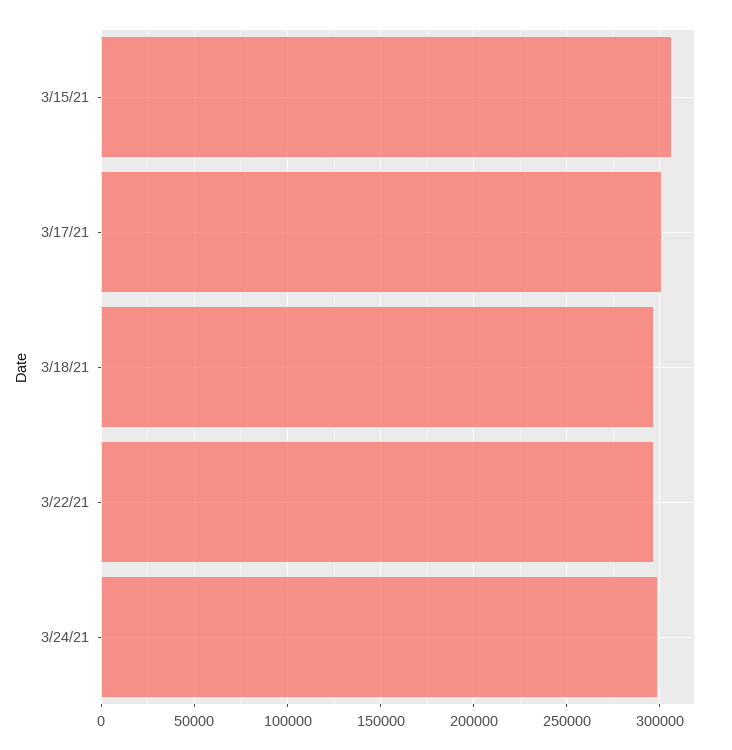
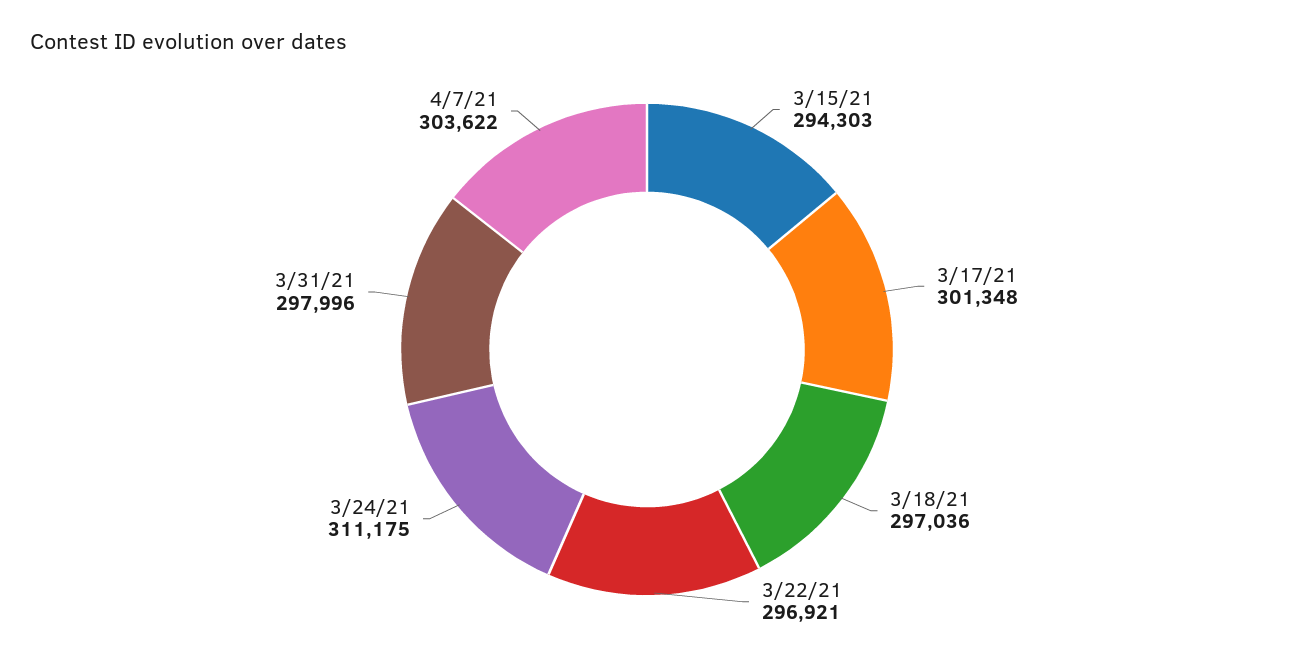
3/15/21: 305000 -> 294303
3/24/21: 300000 -> 311175
3/31/21: none -> 297996
4/7/21: none -> 303622

